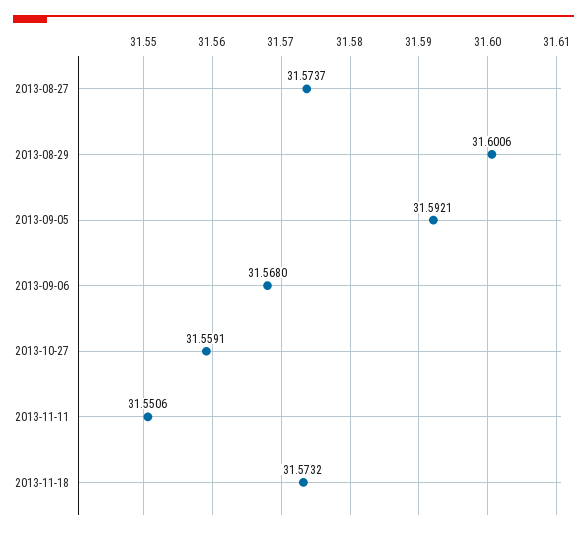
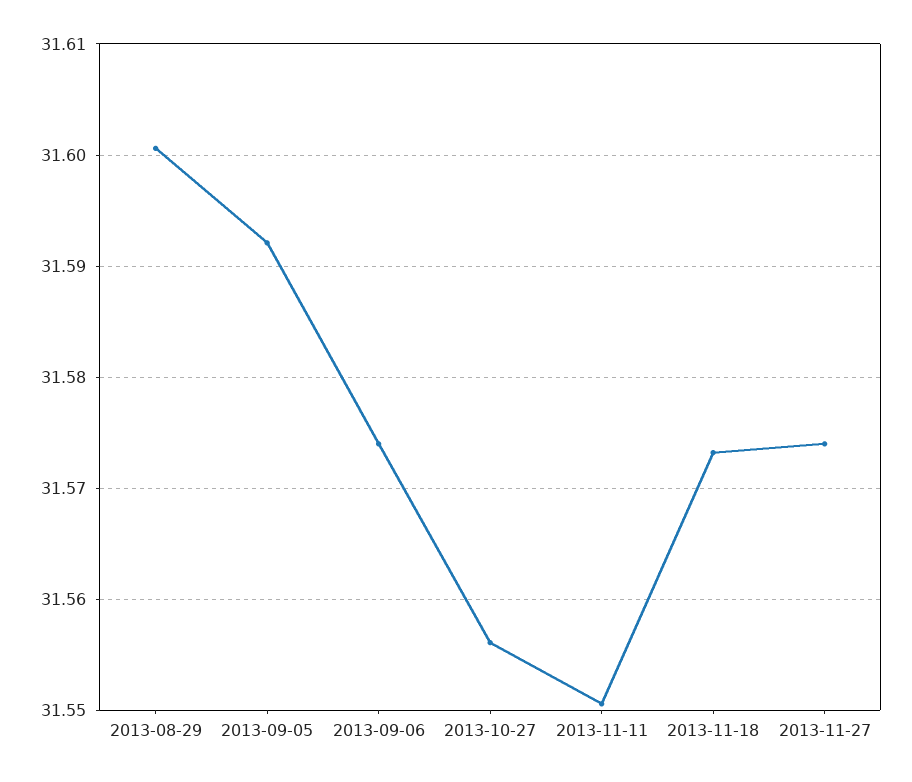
2013-08-27: 31.5737 -> none
2013-09-06: 31.568 -> 31.574
2013-10-27: 31.5591 -> 31.556
2013-11-27: none -> 31.574

